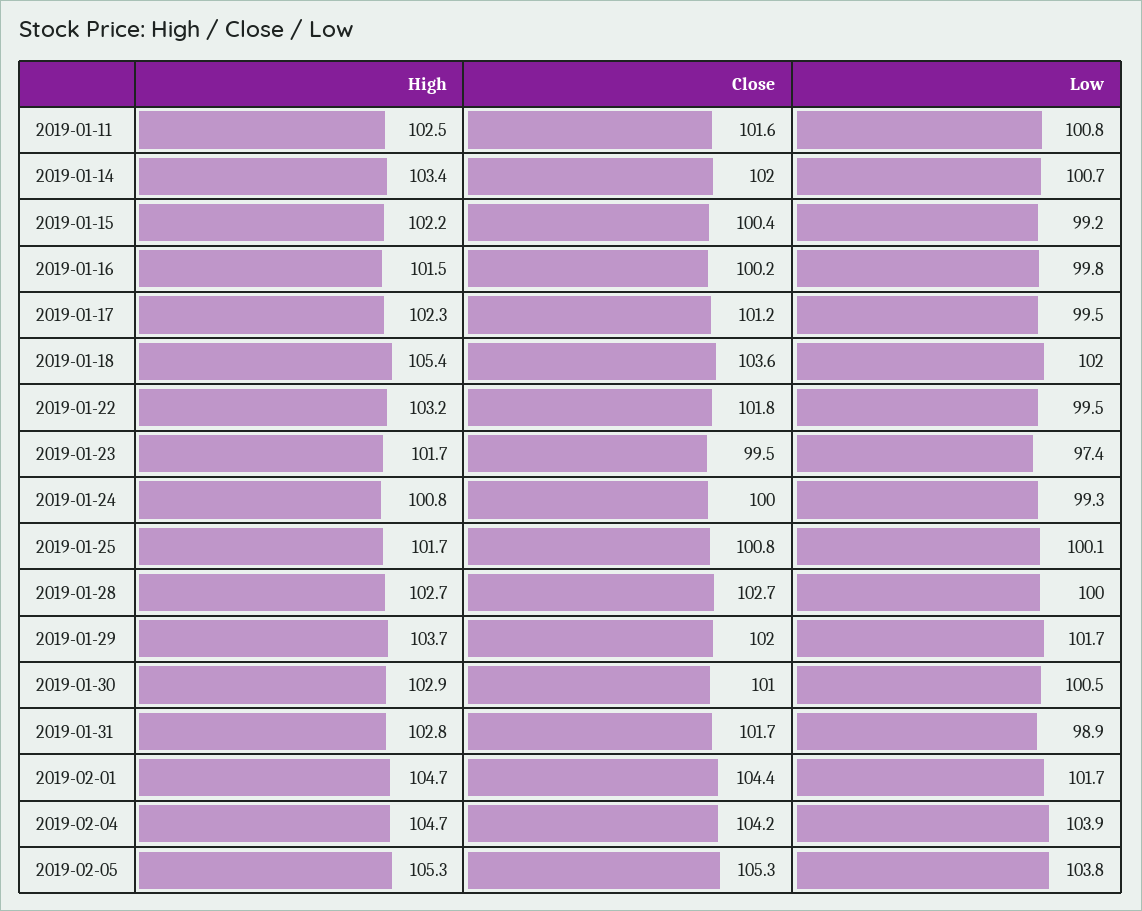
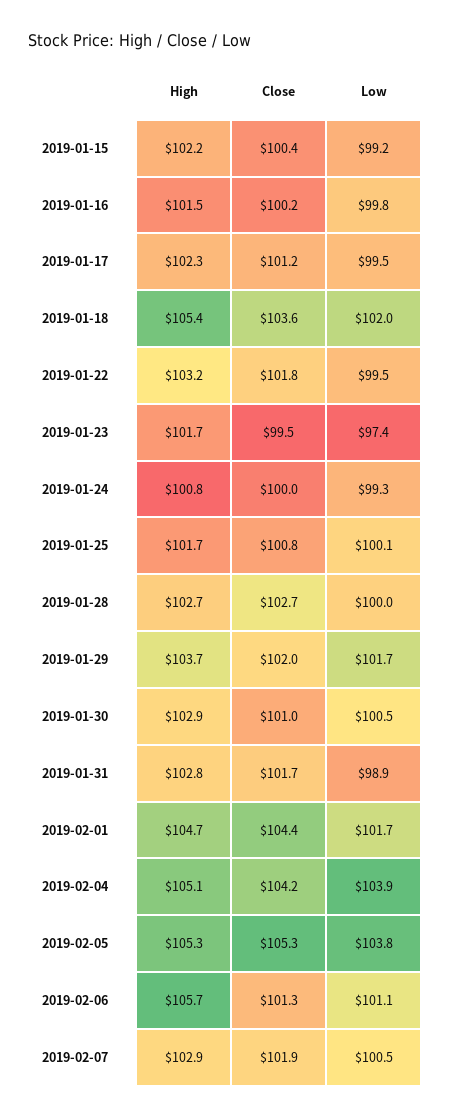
High, 2019-01-11: 102.5 -> none
Close, 2019-01-11: 101.6 -> none
Low, 2019-01-11: 100.8 -> none
High, 2019-01-14: 103.4 -> none
Close, 2019-01-14: 102 -> none
Low, 2019-01-14: 100.7 -> none
High, 2019-02-04: 104.7 -> 105.1
High, 2019-02-06: none -> 105.7
Close, 2019-02-06: none -> 101.3
Low, 2019-02-06: none -> 101.1
High, 2019-02-07: none -> 102.9
Close, 2019-02-07: none -> 101.9
Low, 2019-02-07: none -> 100.5

